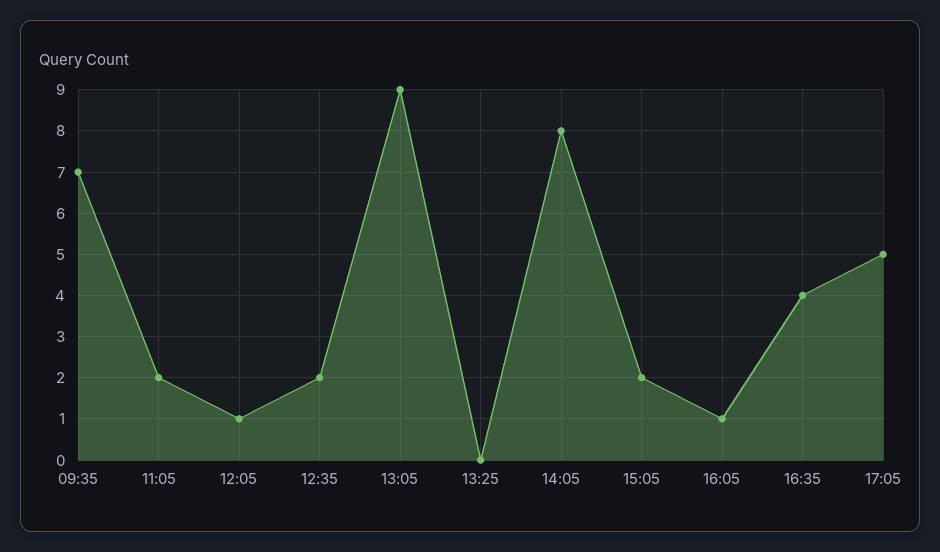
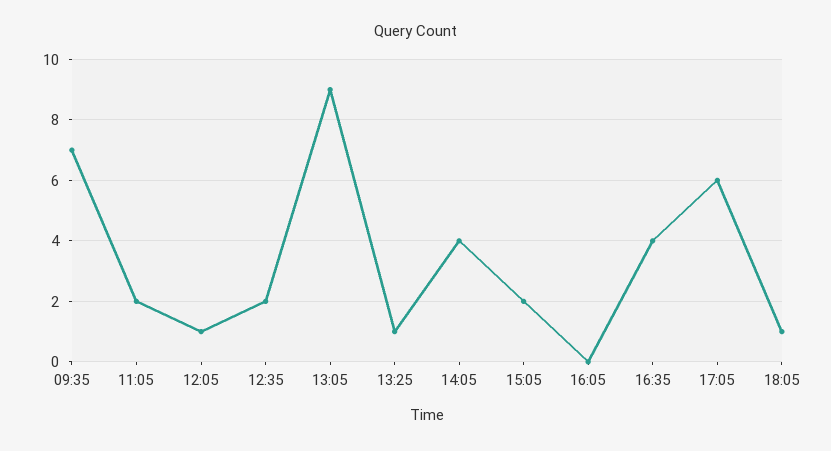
13:25: 0 -> 1
14:05: 8 -> 4
16:05: 1 -> 0
17:05: 5 -> 6
18:05: none -> 1

